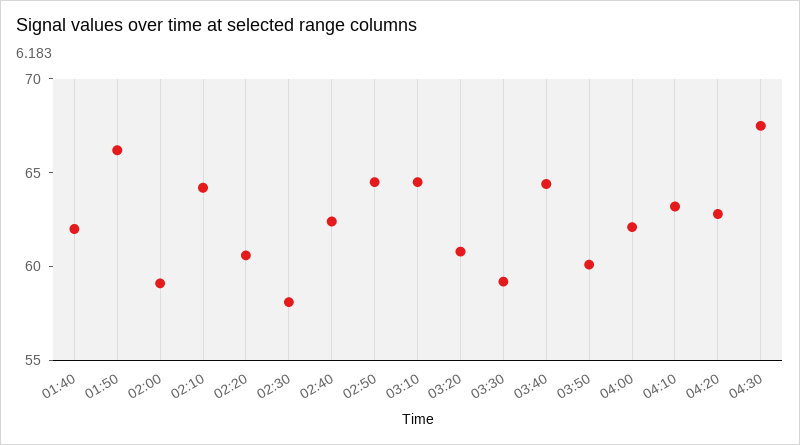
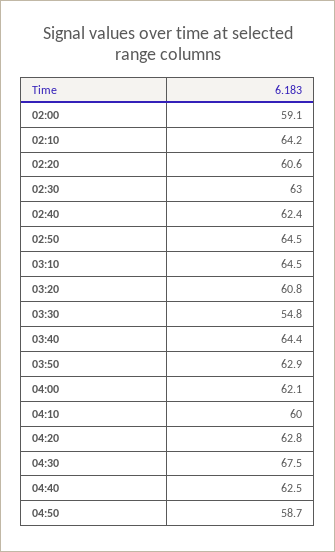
01:40: 62 -> none
01:50: 66 -> none
02:30: 58 -> 63
03:30: 59 -> 54.8
03:50: 60 -> 62.9
04:10: 63 -> 60
04:40: none -> 62.5
04:50: none -> 58.7

